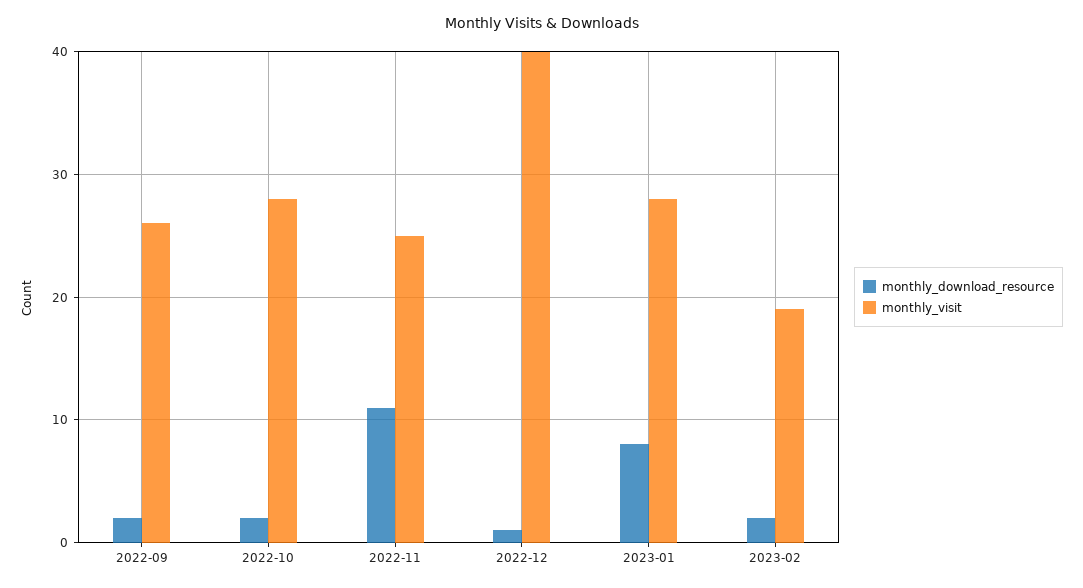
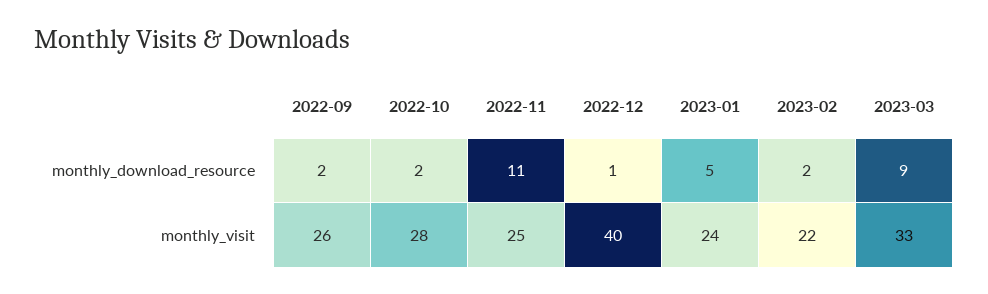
monthly_download_resource, 2023-01: 8 -> 5
monthly_visit, 2023-01: 28 -> 24
monthly_visit, 2023-02: 19 -> 22
monthly_download_resource, 2023-03: none -> 9
monthly_visit, 2023-03: none -> 33

